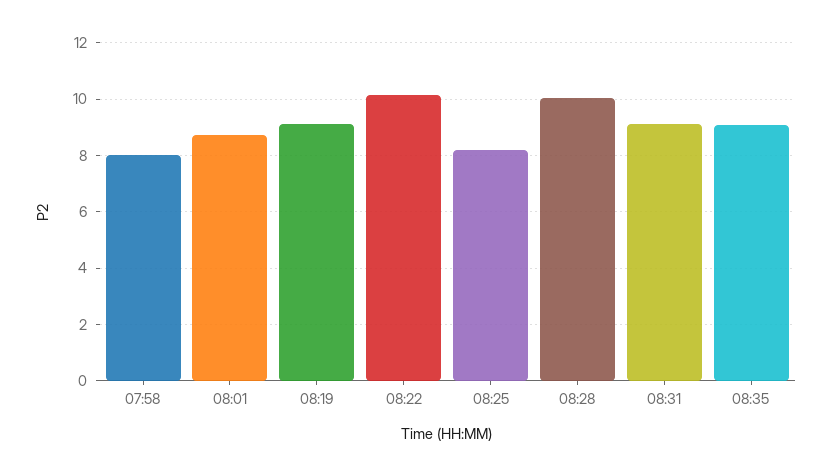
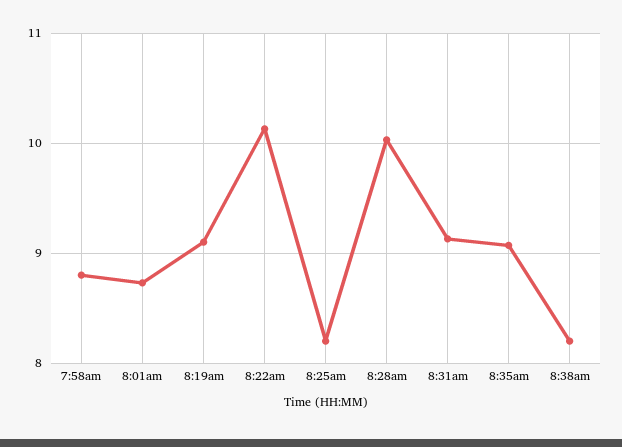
07:58: 8 -> 8.8
8:38am: none -> 8.2

